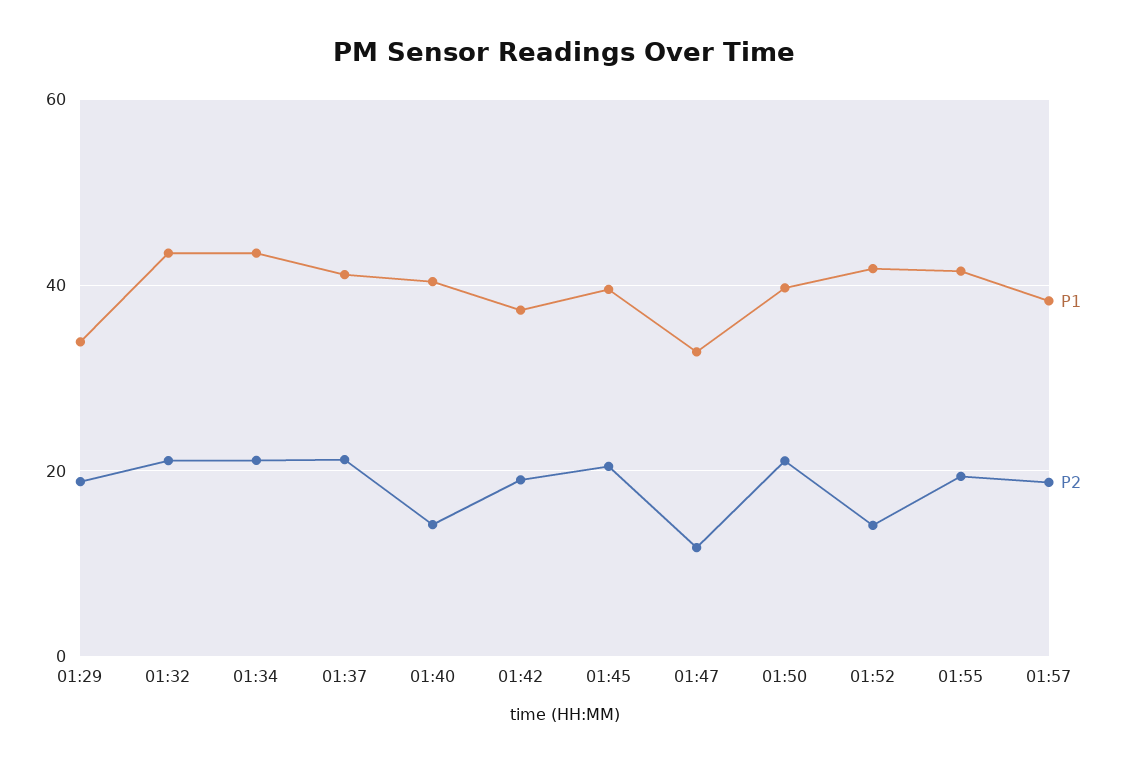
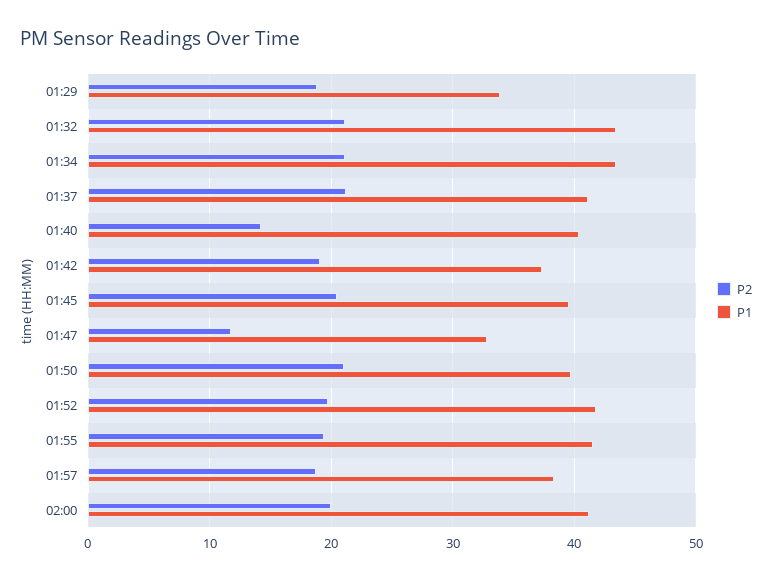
P2, 01:52: 14 -> 20
P2, 02:00: none -> 20
P1, 02:00: none -> 41

